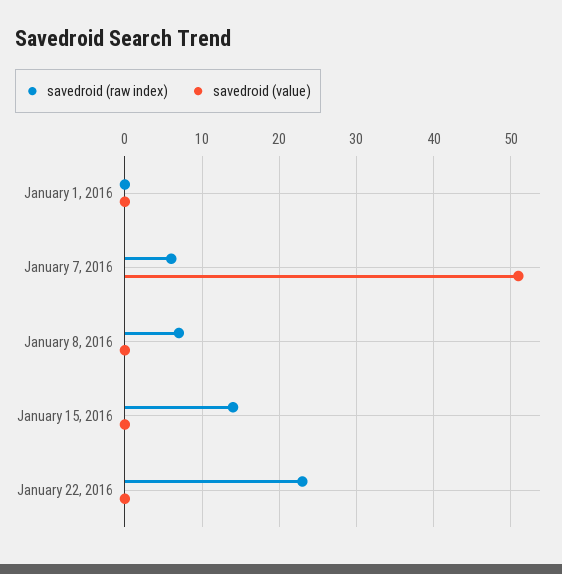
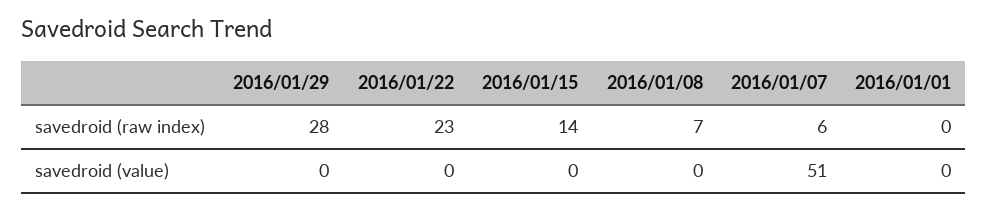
savedroid (raw index), 2016/01/29: none -> 28
savedroid (value), 2016/01/29: none -> 0

